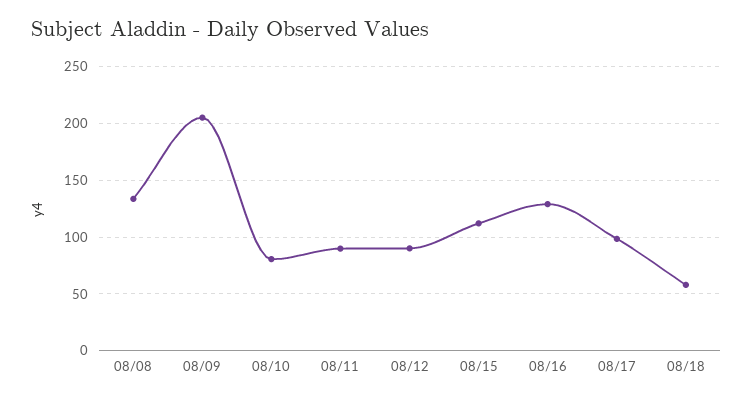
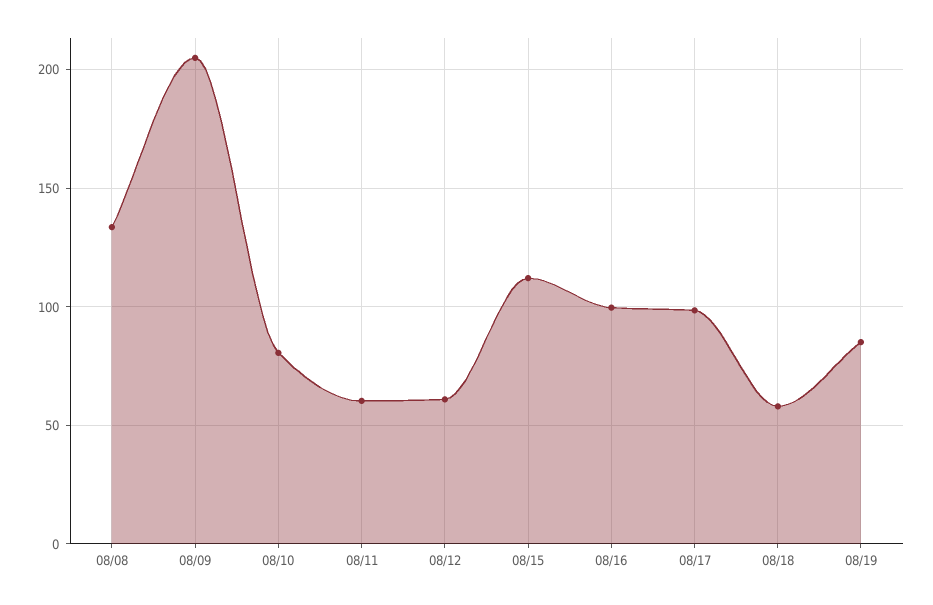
08/11: 90 -> 60
08/12: 90 -> 60
08/16: 130 -> 100
08/19: none -> 85

